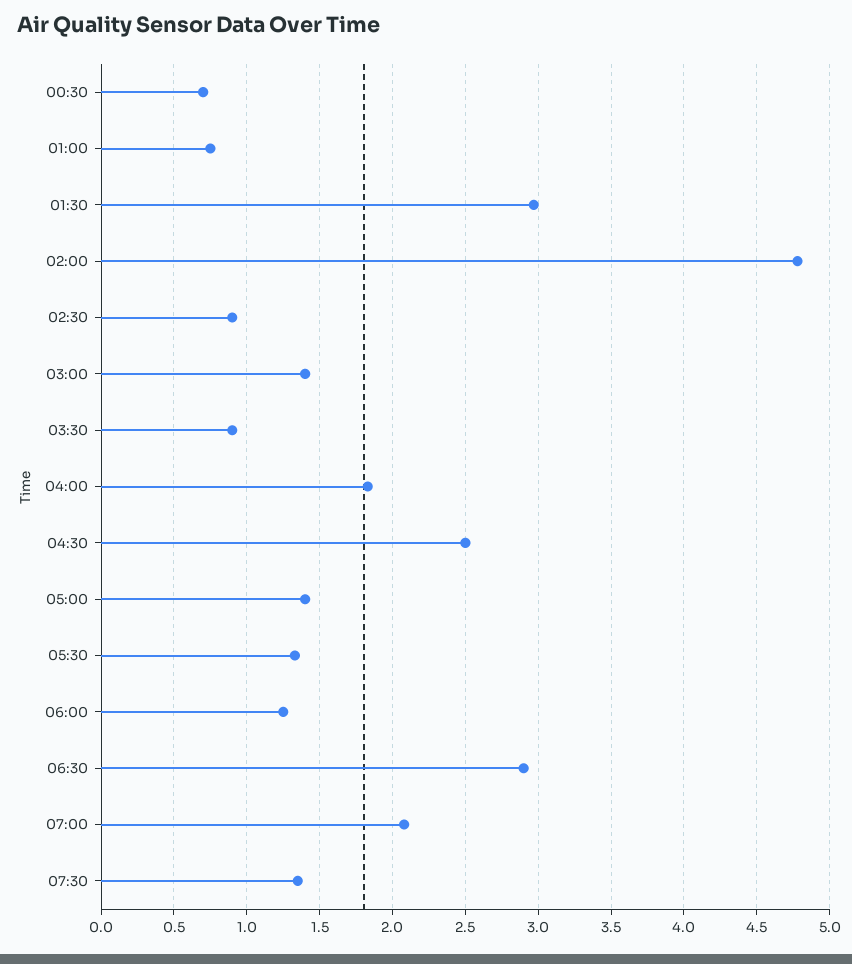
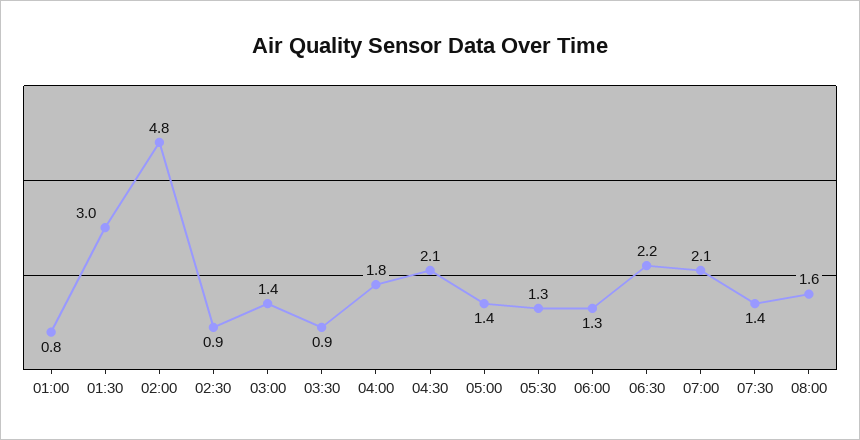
00:30: 0.7 -> none
04:30: 2.5 -> 2.1
06:30: 2.9 -> 2.2
08:00: none -> 1.6

